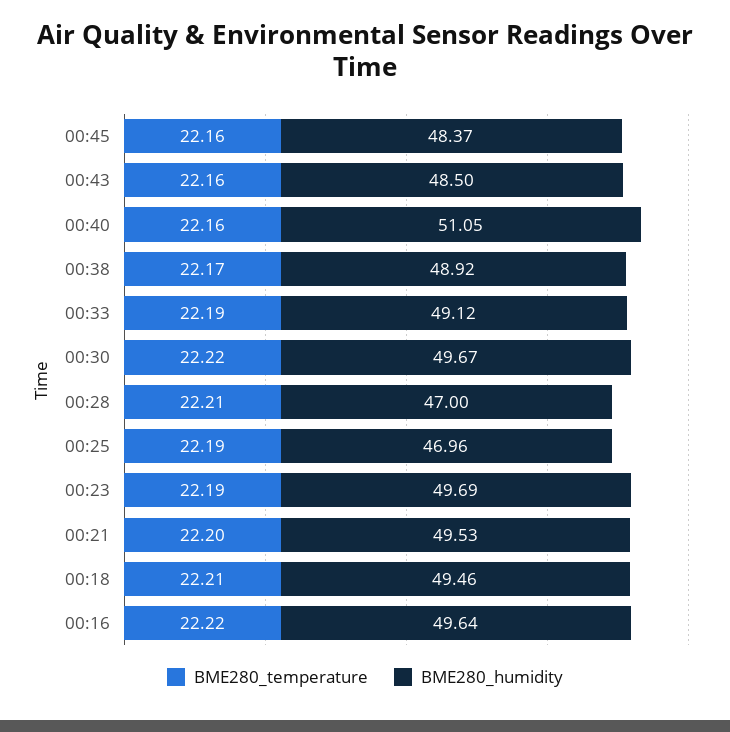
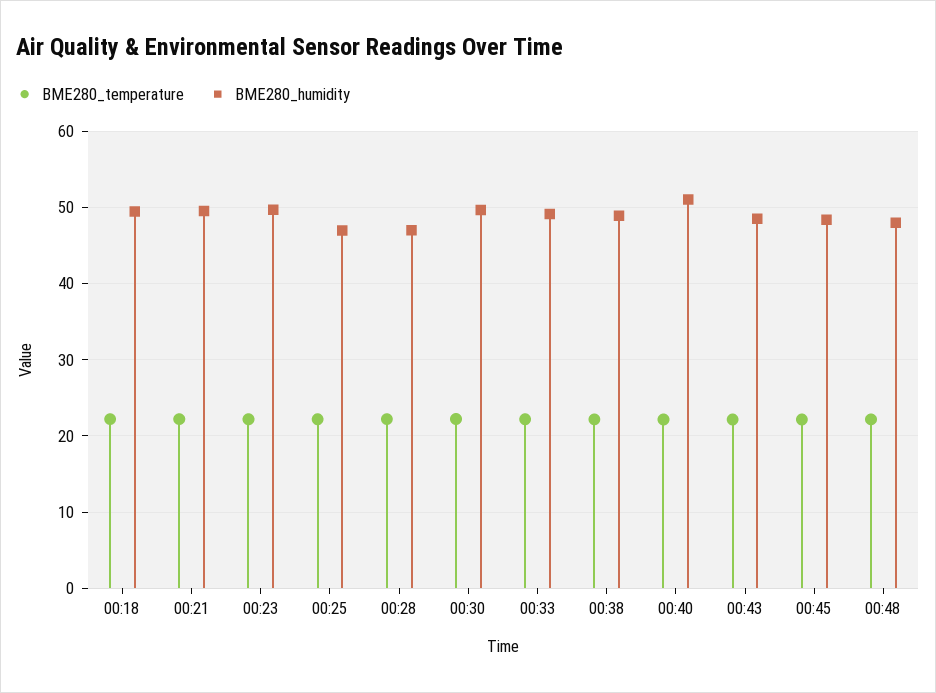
BME280_temperature, 00:16: 22.22 -> none
BME280_humidity, 00:16: 49.64 -> none
BME280_temperature, 00:48: none -> 22
BME280_humidity, 00:48: none -> 48

